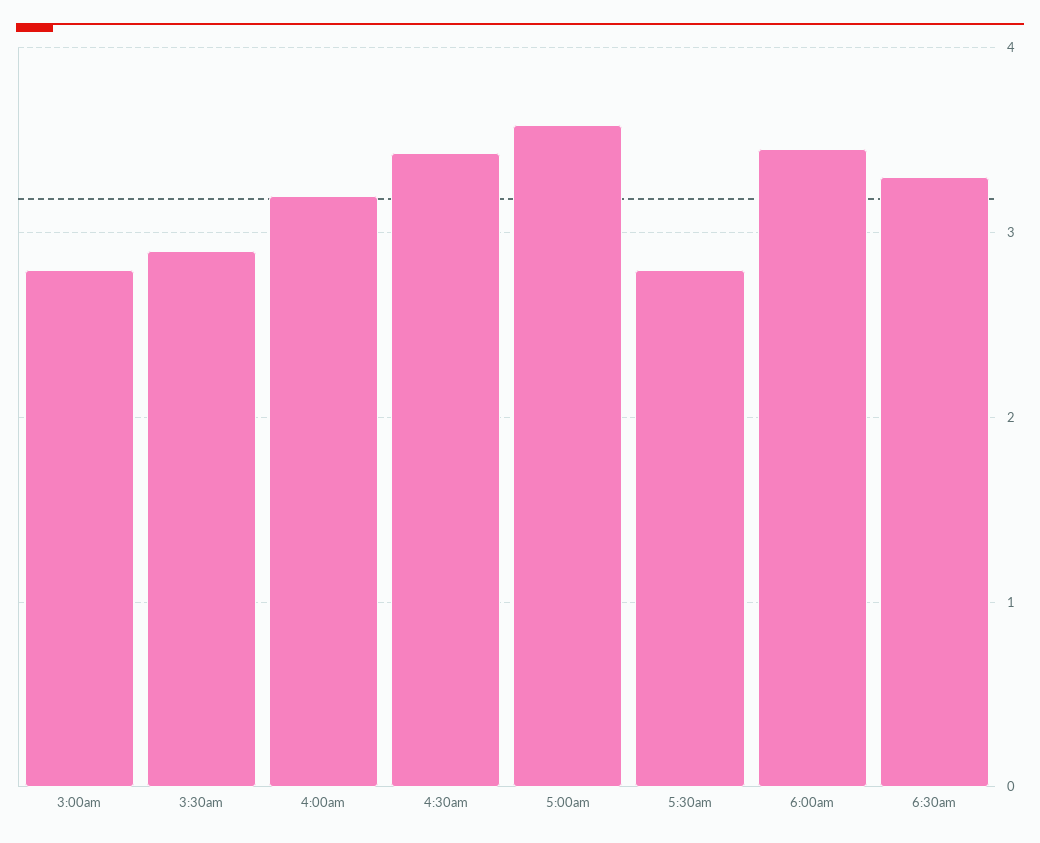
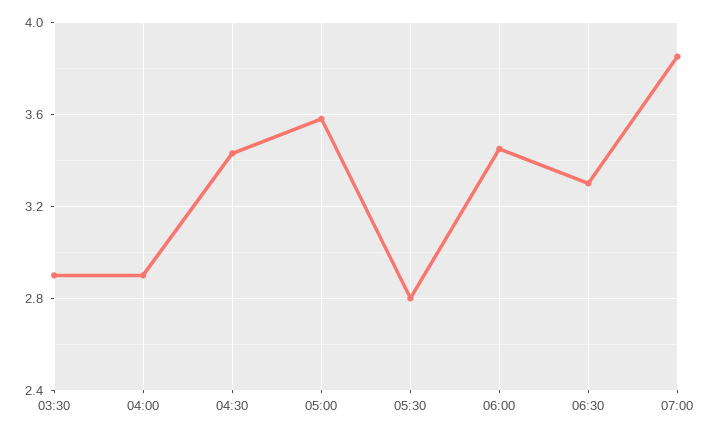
3:00am: 2.8 -> none
4:00am: 3.2 -> 2.9
07:00: none -> 3.85

